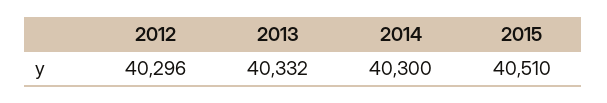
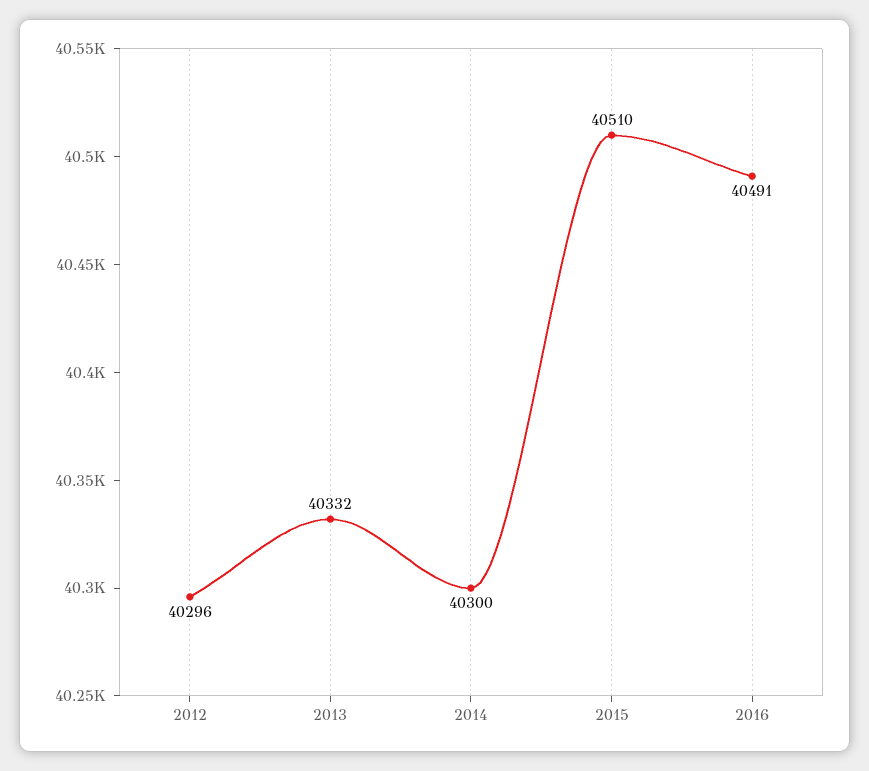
2016: none -> 40491

